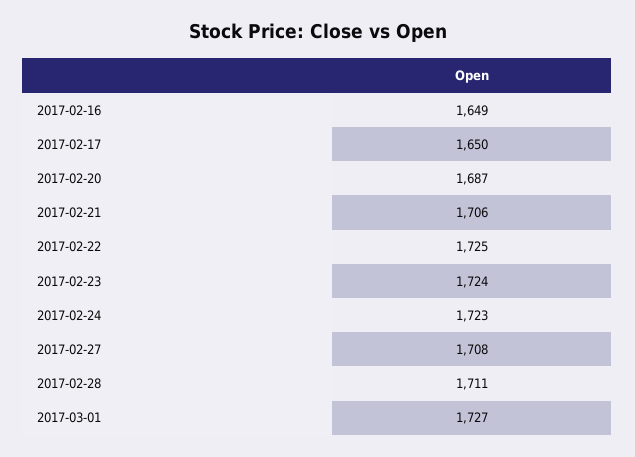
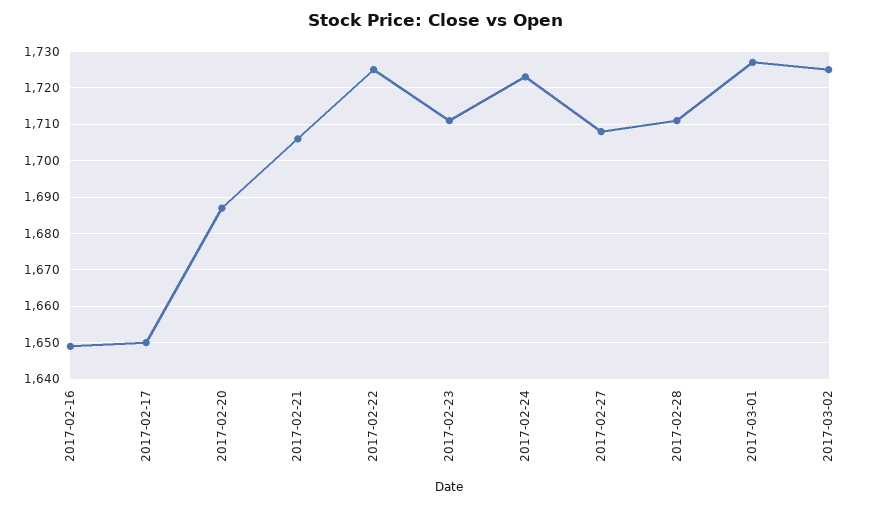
2017-02-23: 1724 -> 1710
2017-03-02: none -> 1725

